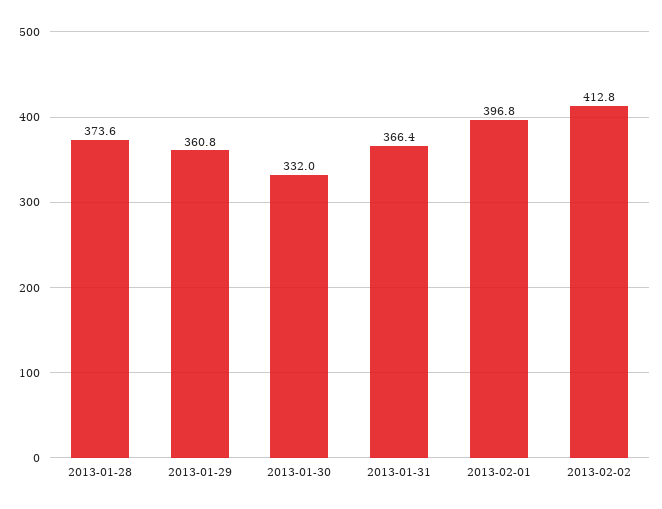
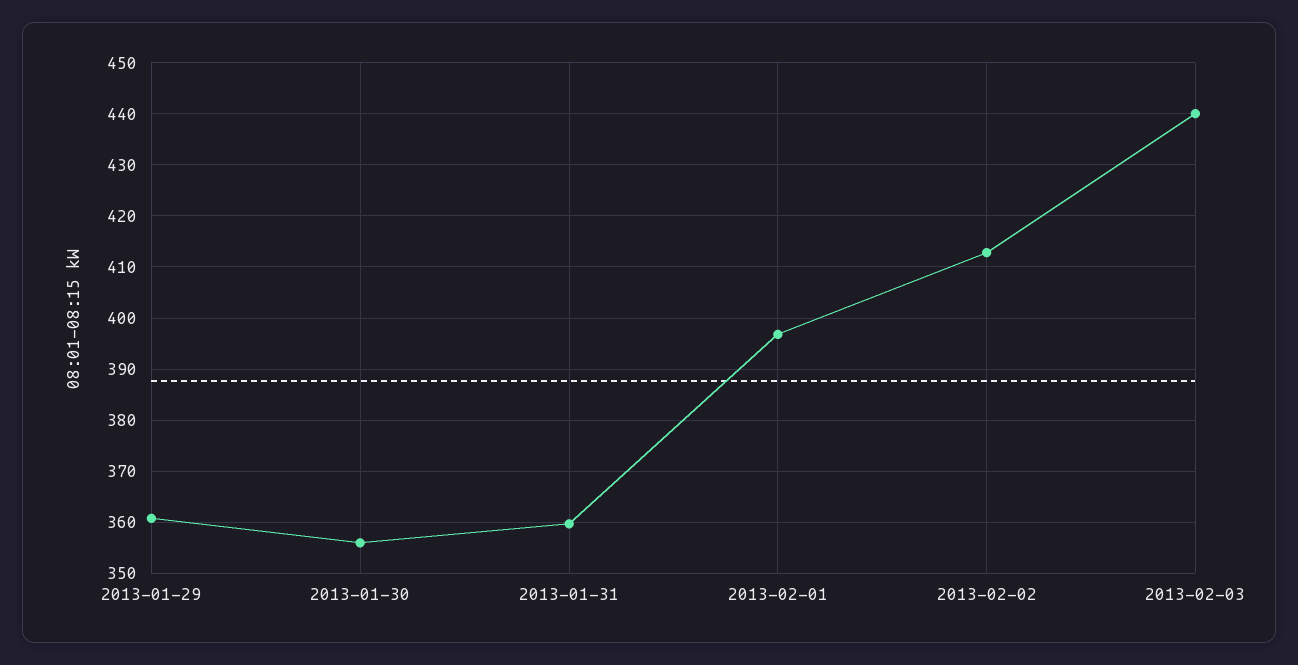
2013-01-28: 373.6 -> none
2013-01-30: 332 -> 356
2013-01-31: 366.4 -> 360
2013-02-03: none -> 440

